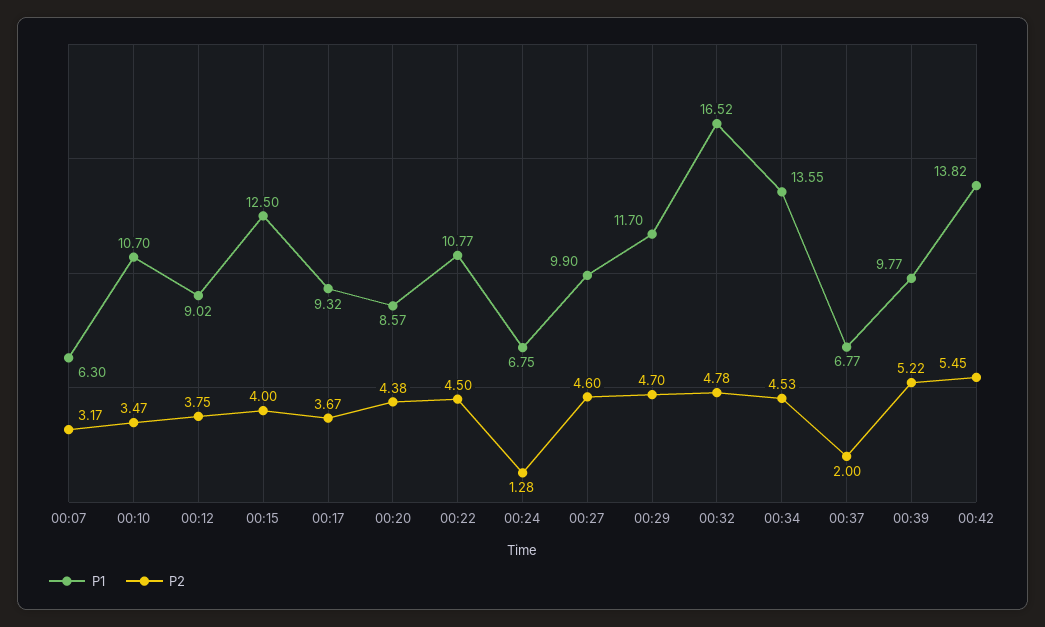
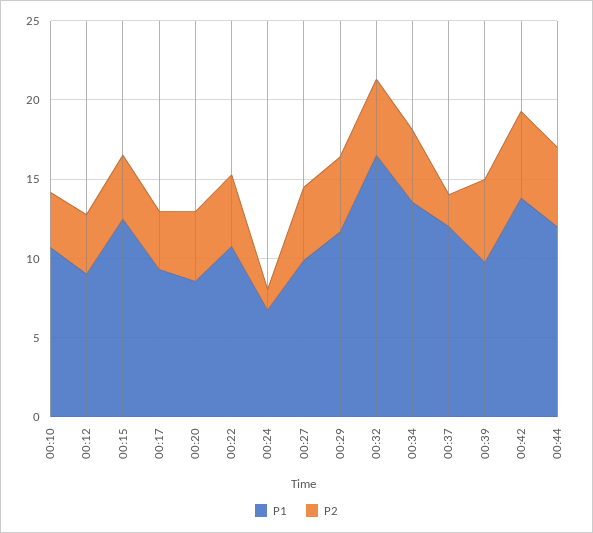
P1, 00:07: 6.3 -> none
P2, 00:07: 3.17 -> none
P1, 00:37: 6.77 -> 12
P1, 00:44: none -> 12
P2, 00:44: none -> 5

